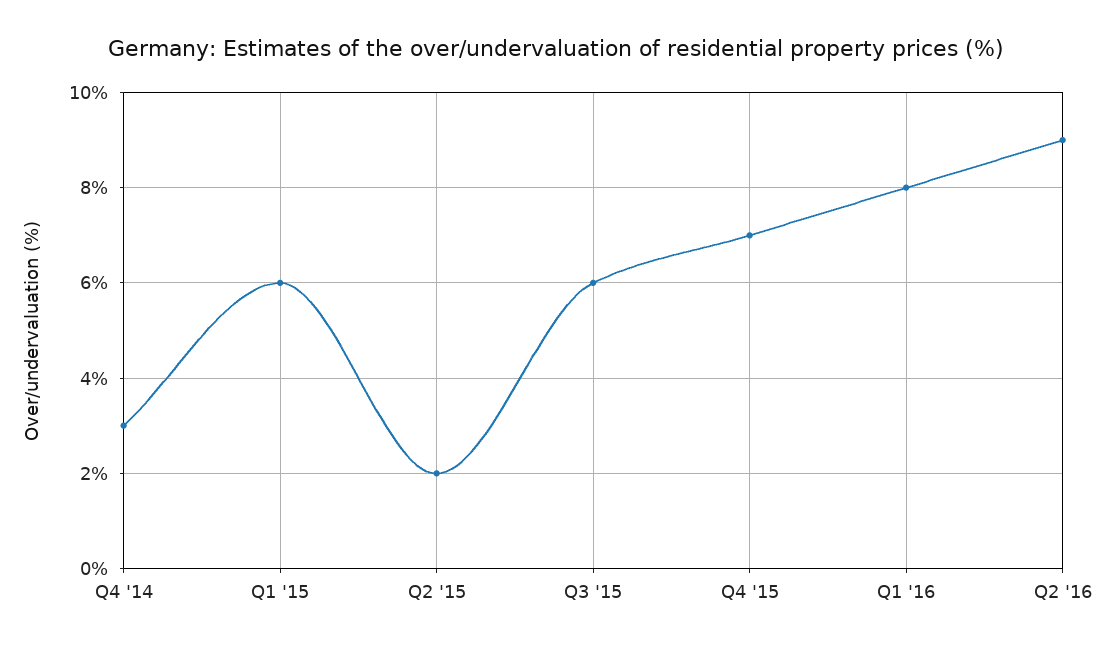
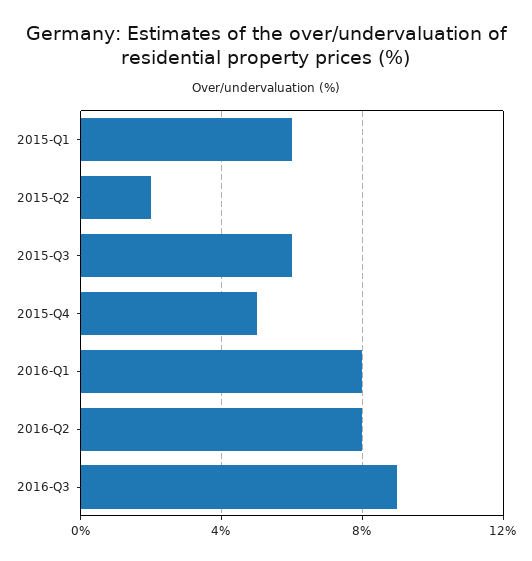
Q4 '14: 3 -> none
Q4 '15: 7 -> 5
Q2 '16: 9 -> 8
2016-Q3: none -> 9

